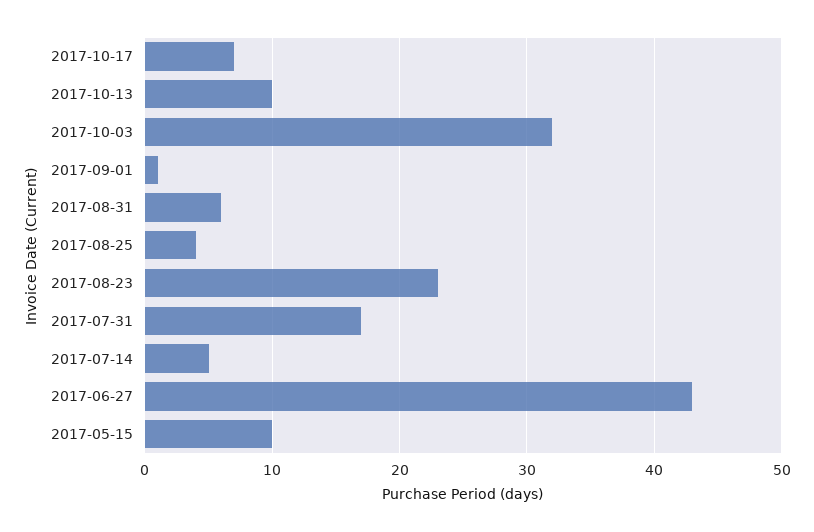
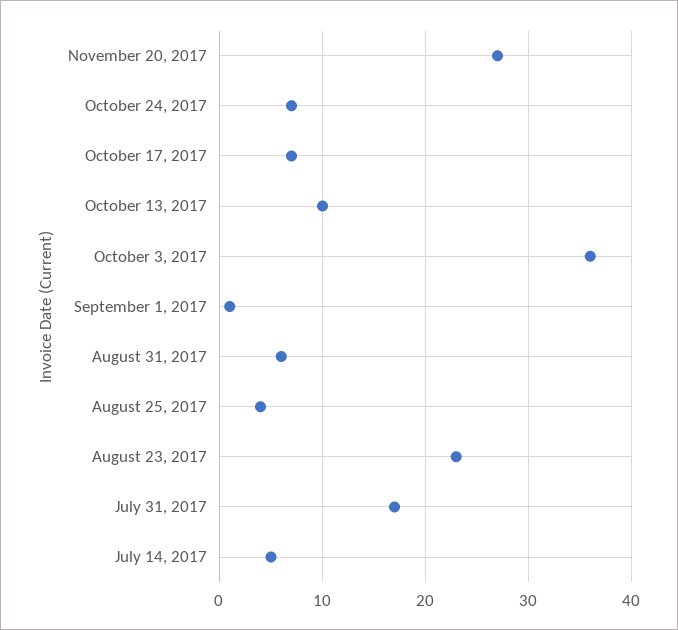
2017-10-03: 32 -> 36
2017-06-27: 43 -> none
2017-05-15: 10 -> none
November 20, 2017: none -> 27
October 24, 2017: none -> 7

